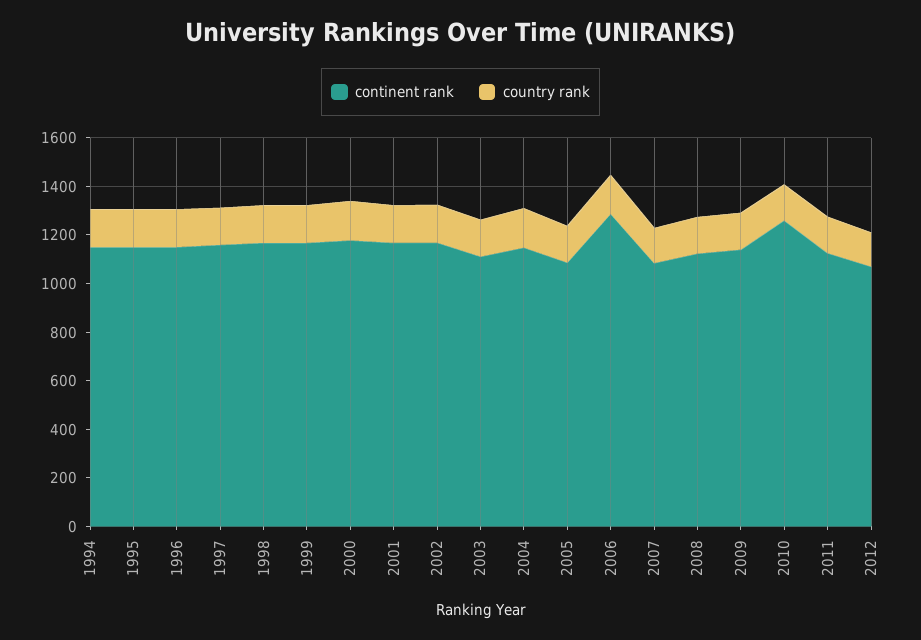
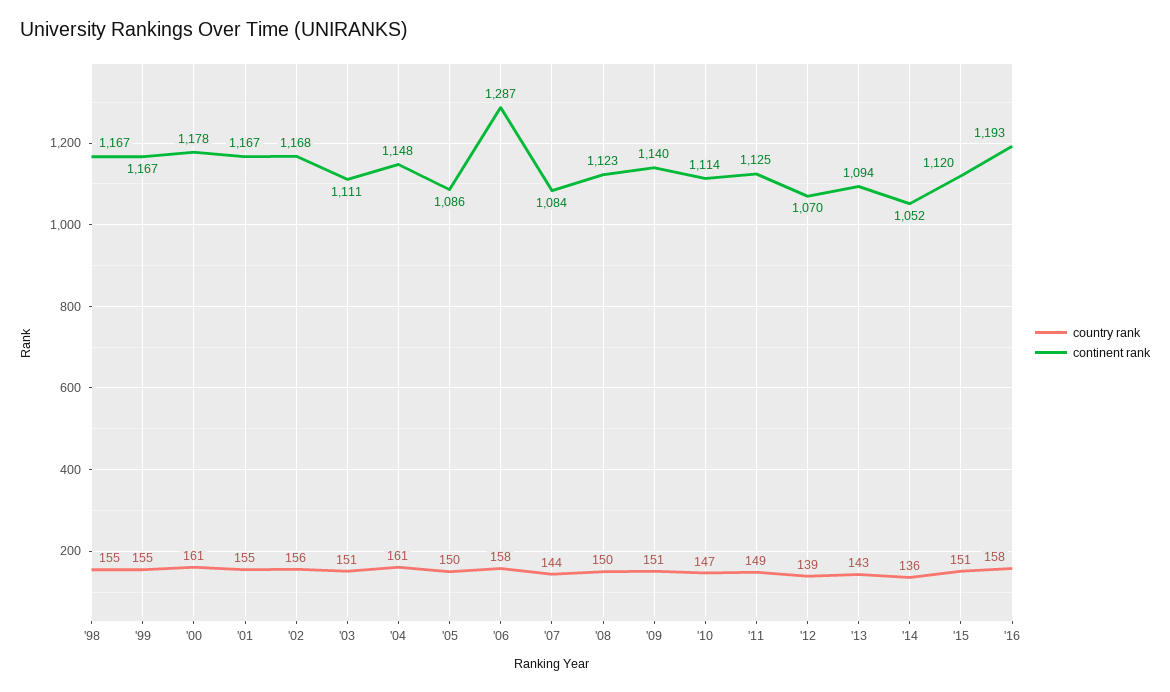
continent rank, 1994: 1150 -> none
country rank, 1994: 150 -> none
continent rank, 1995: 1150 -> none
country rank, 1995: 150 -> none
continent rank, 1996: 1150 -> none
country rank, 1996: 150 -> none
continent rank, 1997: 1150 -> none
country rank, 1997: 150 -> none
continent rank, 2010: 1250 -> 1114
country rank, '13: none -> 143
continent rank, '13: none -> 1094
country rank, '14: none -> 136
continent rank, '14: none -> 1052
country rank, '15: none -> 151
continent rank, '15: none -> 1120
country rank, '16: none -> 158
continent rank, '16: none -> 1193

